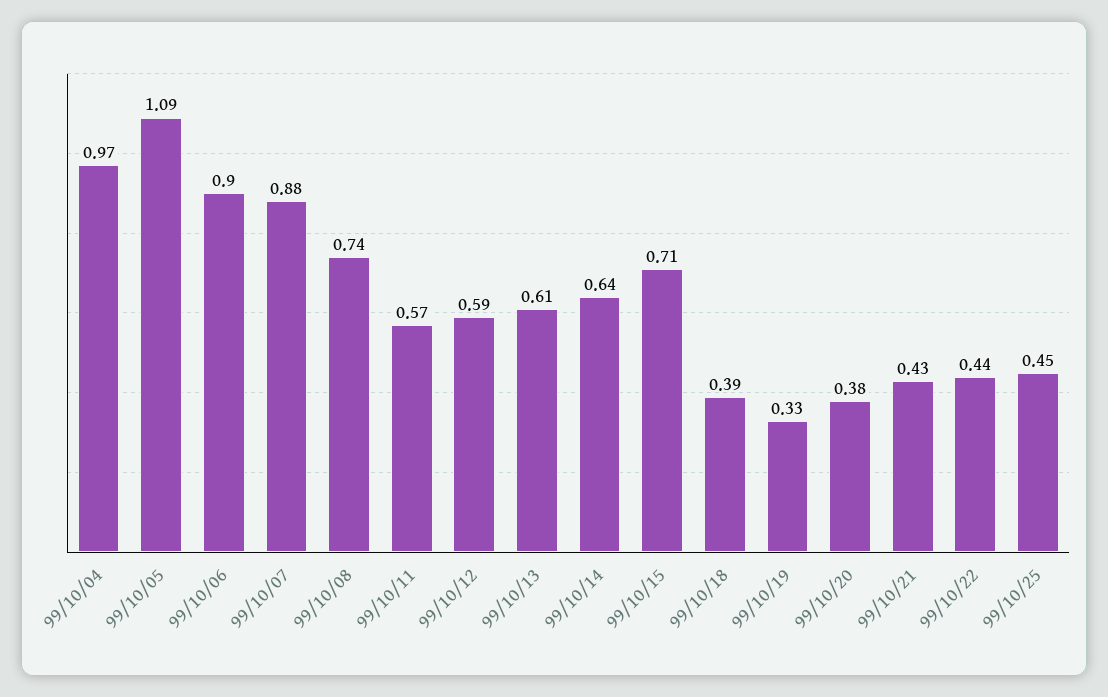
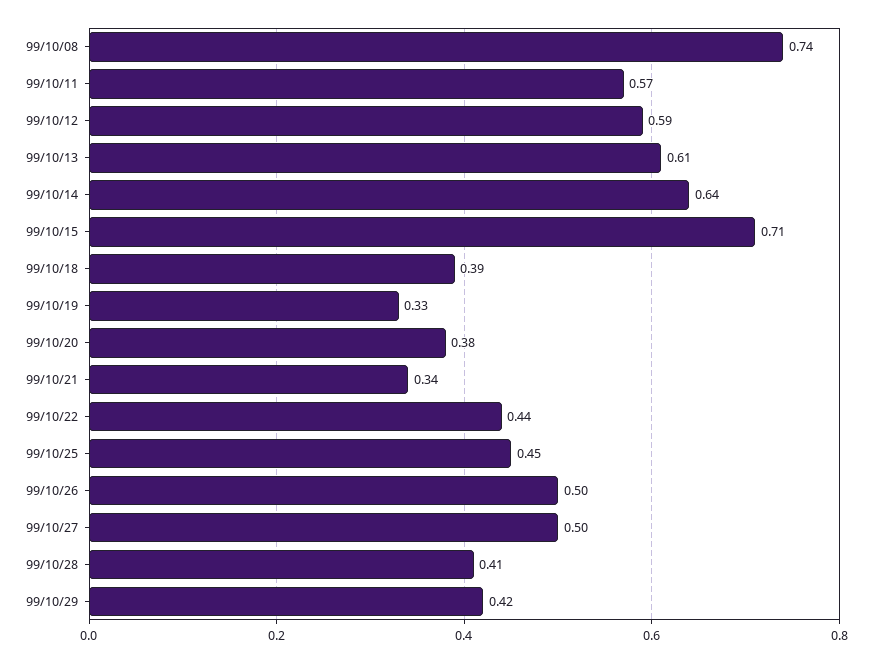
99/10/04: 0.97 -> none
99/10/05: 1.09 -> none
99/10/06: 0.9 -> none
99/10/07: 0.88 -> none
99/10/21: 0.43 -> 0.34
99/10/26: none -> 0.5
99/10/27: none -> 0.5
99/10/28: none -> 0.41
99/10/29: none -> 0.42

